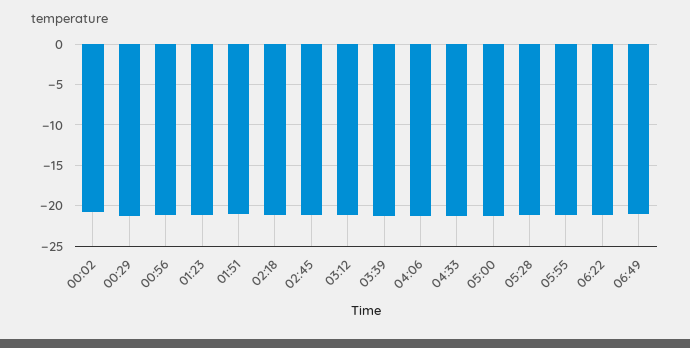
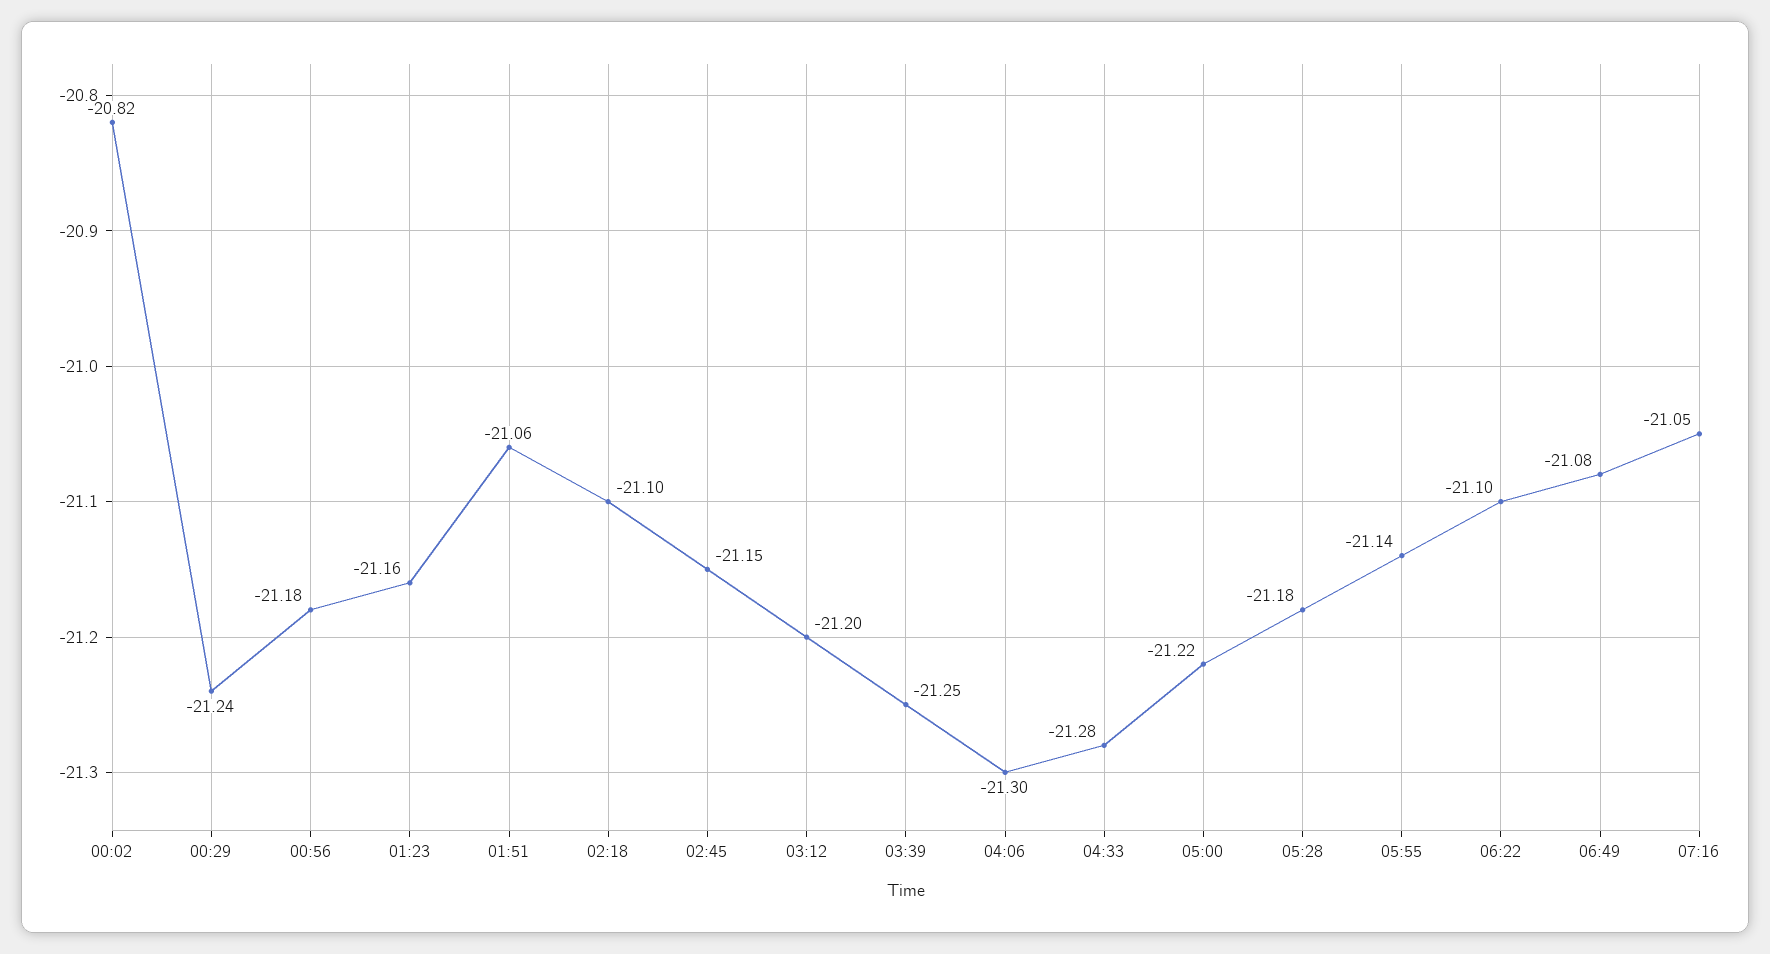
07:16: none -> -21.05

